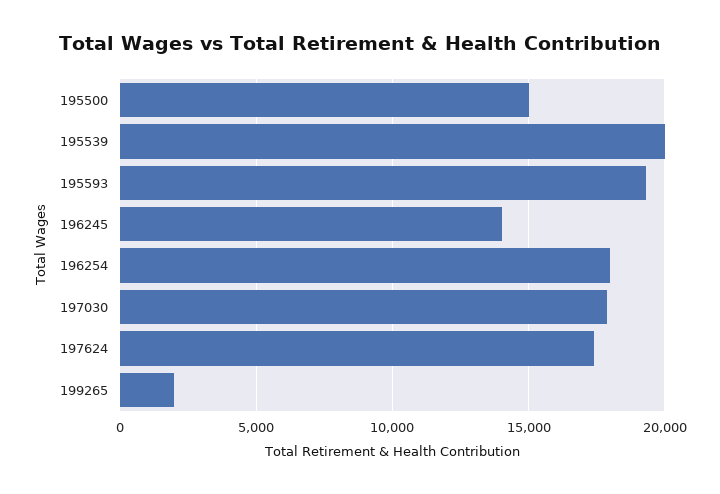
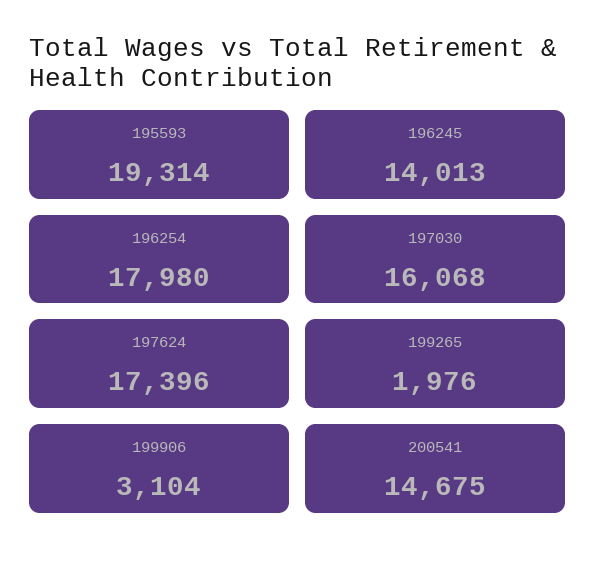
195500: 15000 -> none
195539: 20000 -> none
197030: 18000 -> 16068
199906: none -> 3104
200541: none -> 14675

